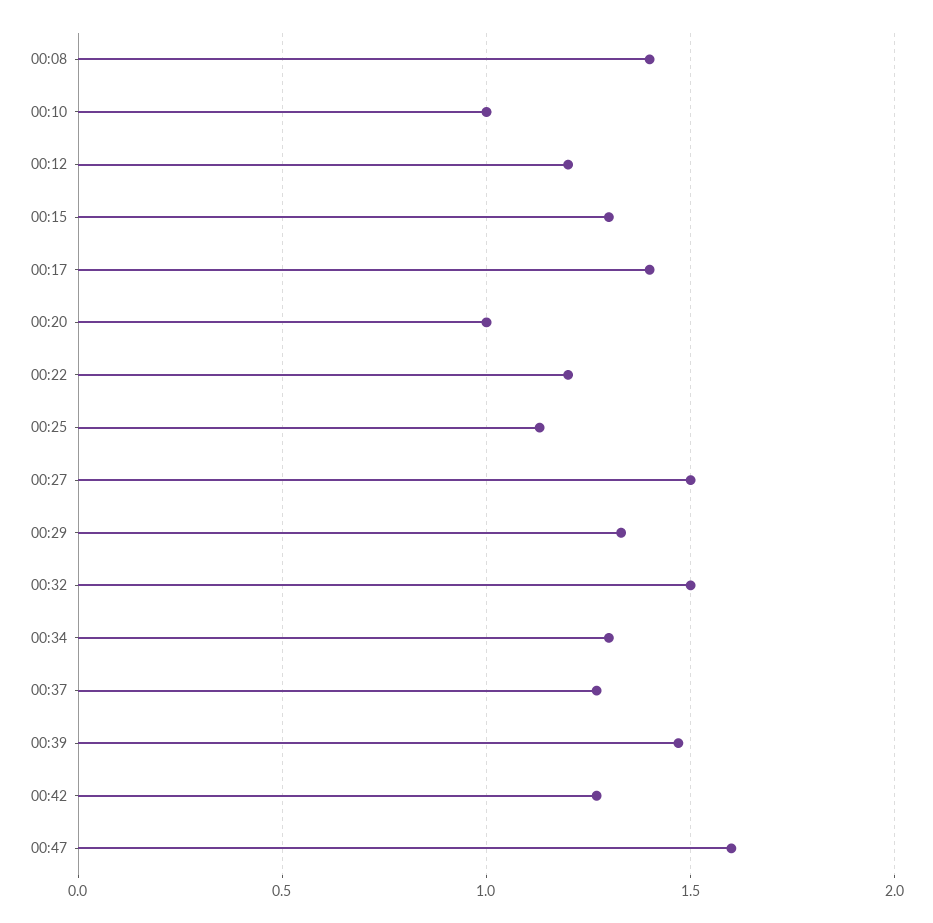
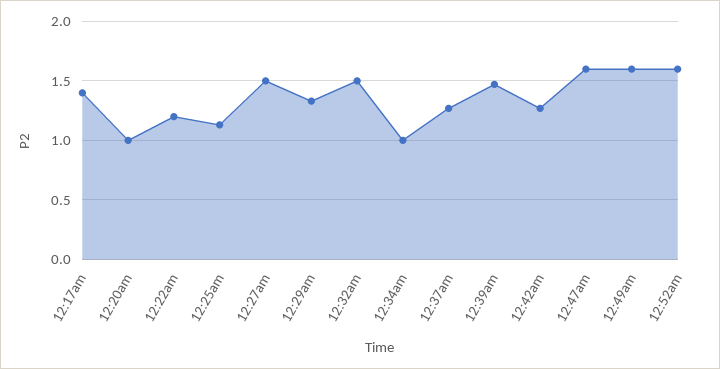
00:08: 1.4 -> none
00:10: 1 -> none
00:12: 1.2 -> none
00:15: 1.3 -> none
00:34: 1.3 -> 1
12:49am: none -> 1.6
12:52am: none -> 1.6

